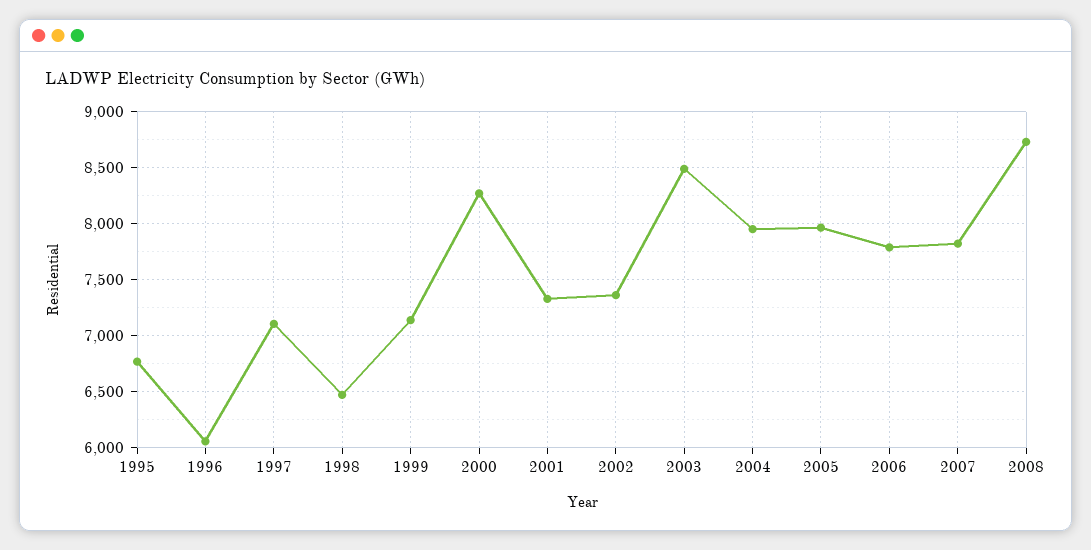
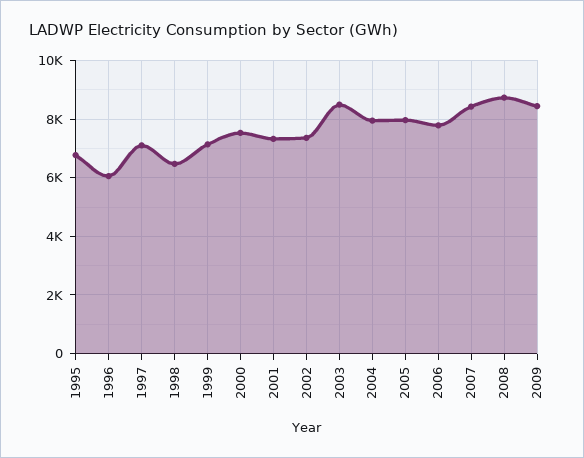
2000: 8300 -> 7500
2007: 7800 -> 8500
2009: none -> 8500

